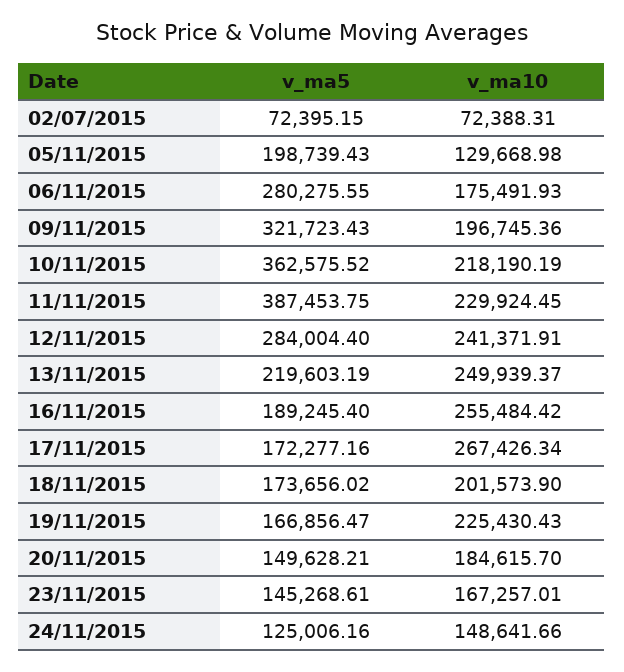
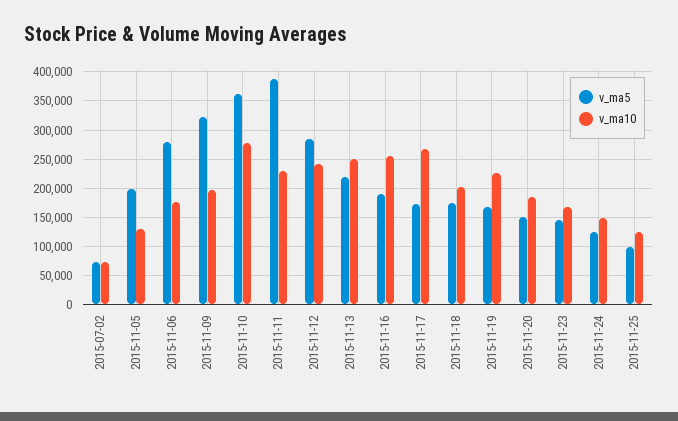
v_ma10, 10/11/2015: 218190.19 -> 275000
v_ma5, 2015-11-25: none -> 100000
v_ma10, 2015-11-25: none -> 125000

